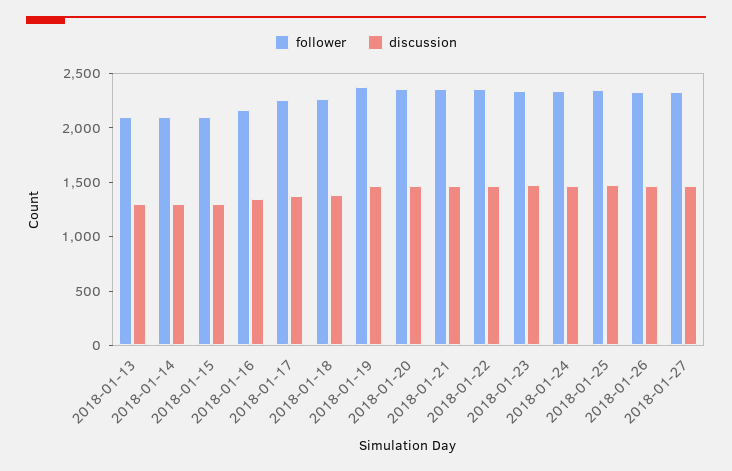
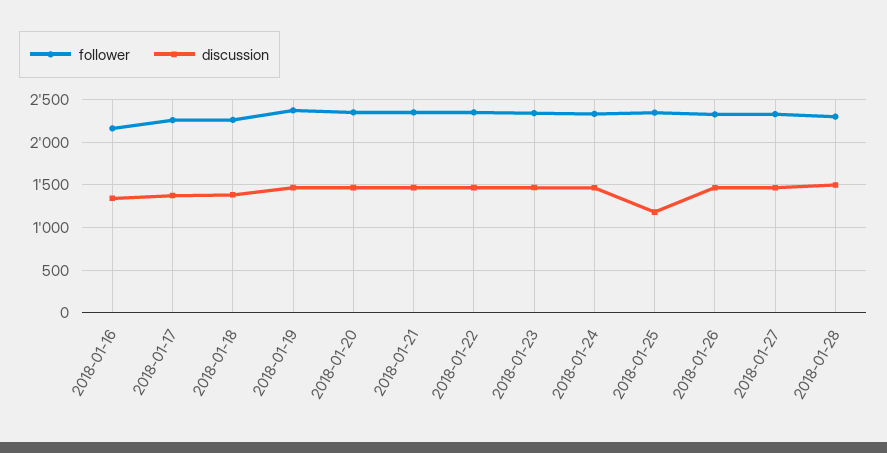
follower, 2018-01-13: 2100 -> none
discussion, 2018-01-13: 1300 -> none
follower, 2018-01-14: 2100 -> none
discussion, 2018-01-14: 1300 -> none
follower, 2018-01-15: 2100 -> none
discussion, 2018-01-15: 1300 -> none
discussion, 2018-01-25: 1500 -> 1200
follower, 2018-01-28: none -> 2300
discussion, 2018-01-28: none -> 1500

